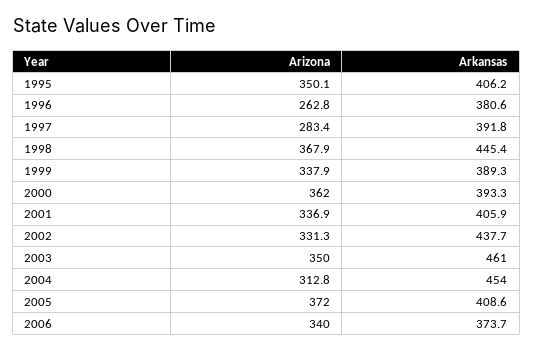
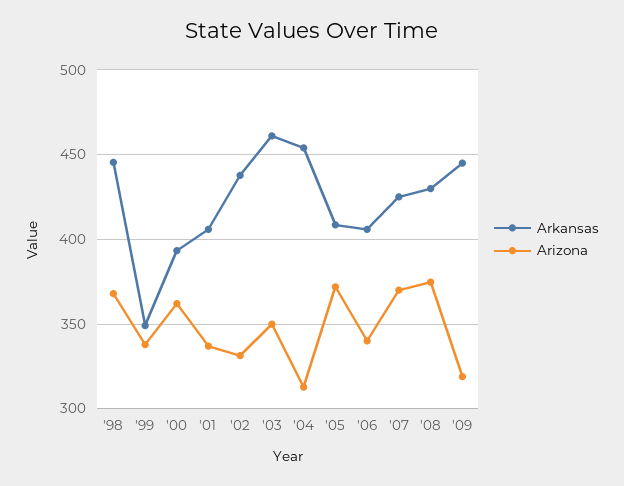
Arizona, 1995: 350.1 -> none
Arkansas, 1995: 406.2 -> none
Arizona, 1996: 262.8 -> none
Arkansas, 1996: 380.6 -> none
Arizona, 1997: 283.4 -> none
Arkansas, 1997: 391.8 -> none
Arkansas, 1999: 389.3 -> 350
Arkansas, 2006: 373.7 -> 405
Arkansas, '07: none -> 425
Arizona, '07: none -> 370
Arkansas, '08: none -> 430
Arizona, '08: none -> 375
Arkansas, '09: none -> 445
Arizona, '09: none -> 320

